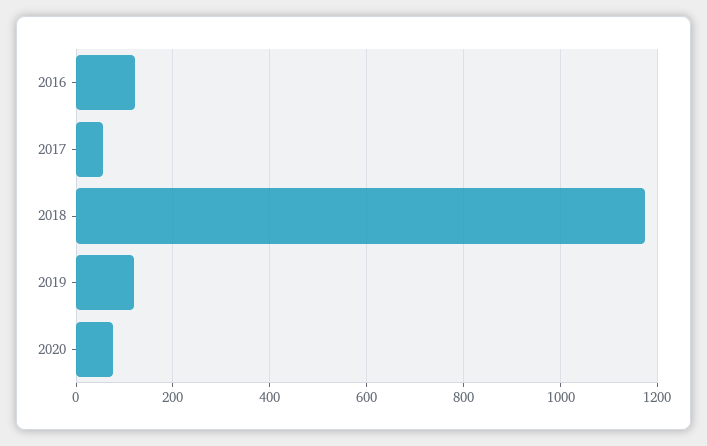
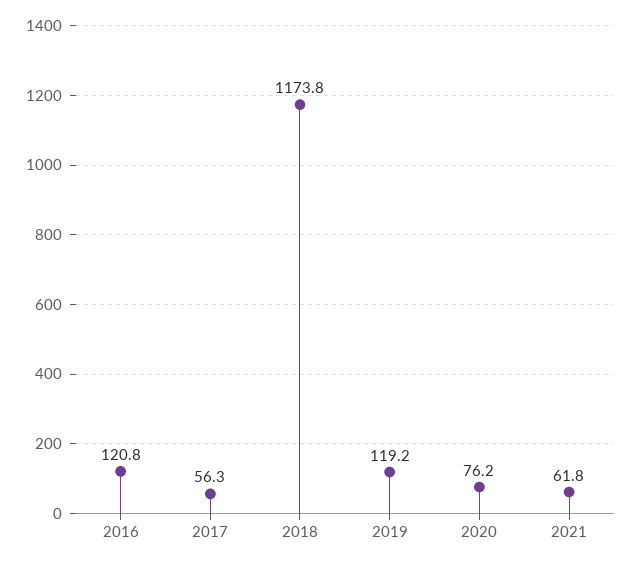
2021: none -> 61.8

